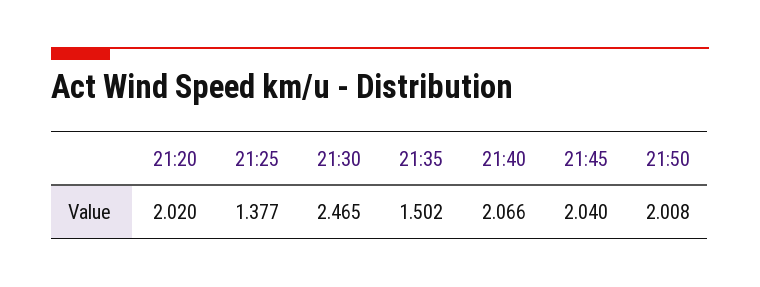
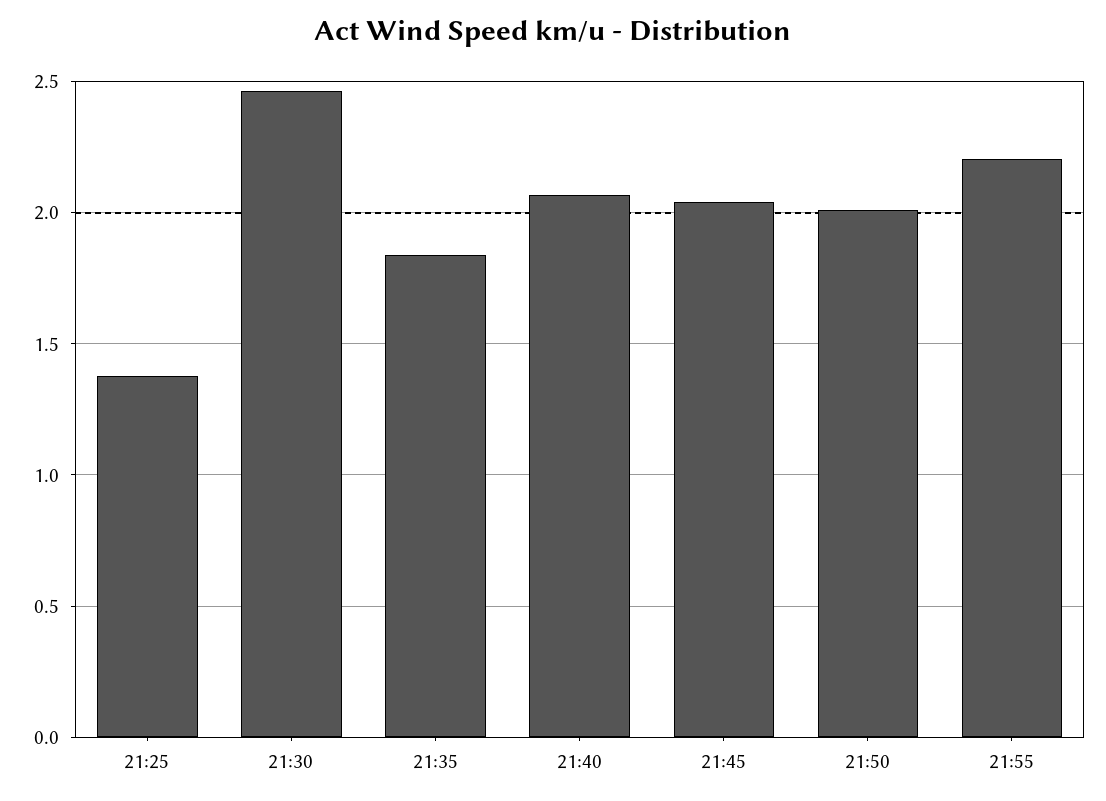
21:20: 2.02 -> none
21:35: 1.502 -> 1.85
21:55: none -> 2.2

